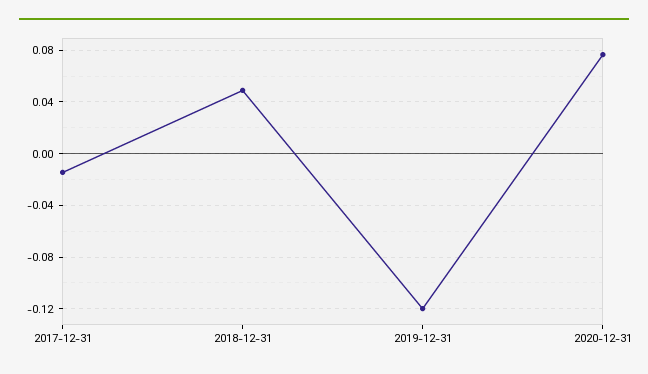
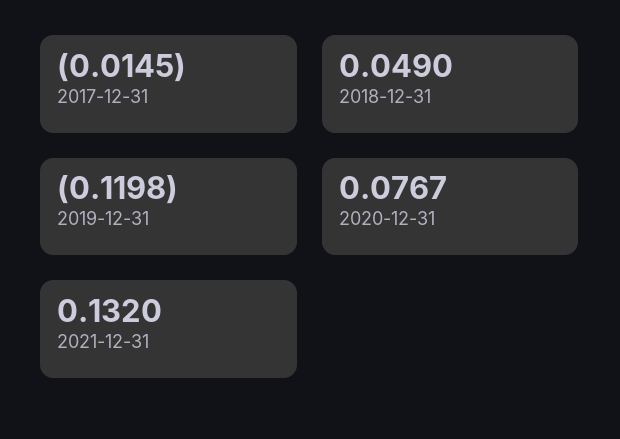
2021-12-31: none -> 0.132

